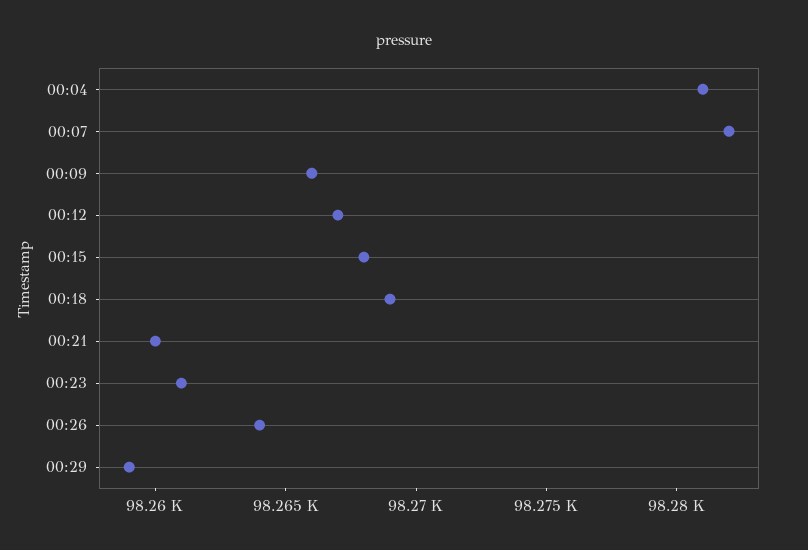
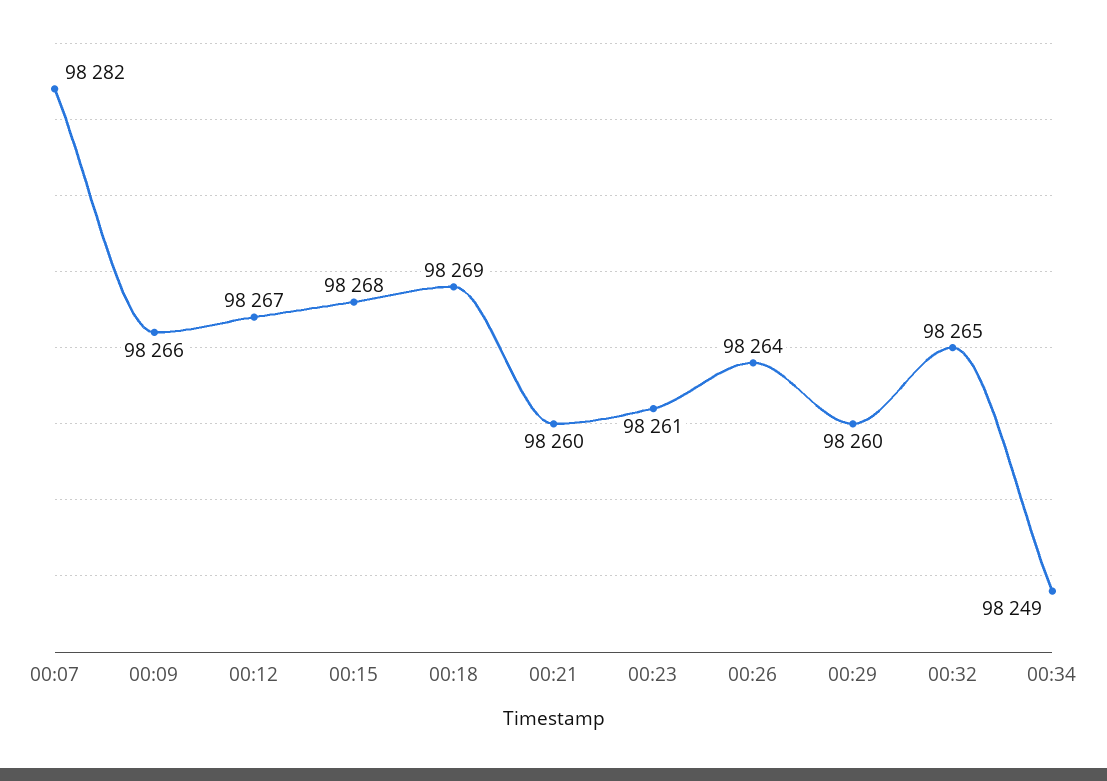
00:04: 98281 -> none
00:29: 98259 -> 98260
00:32: none -> 98265
00:34: none -> 98249

